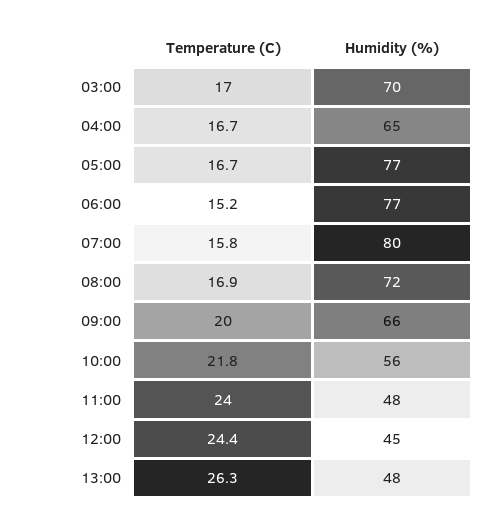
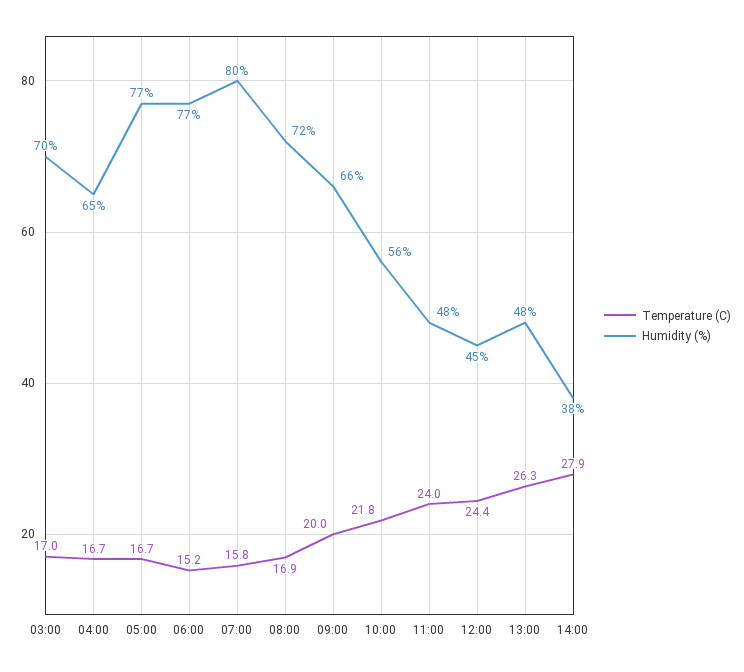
Temperature (C), 14:00: none -> 27.9
Humidity (%), 14:00: none -> 38

